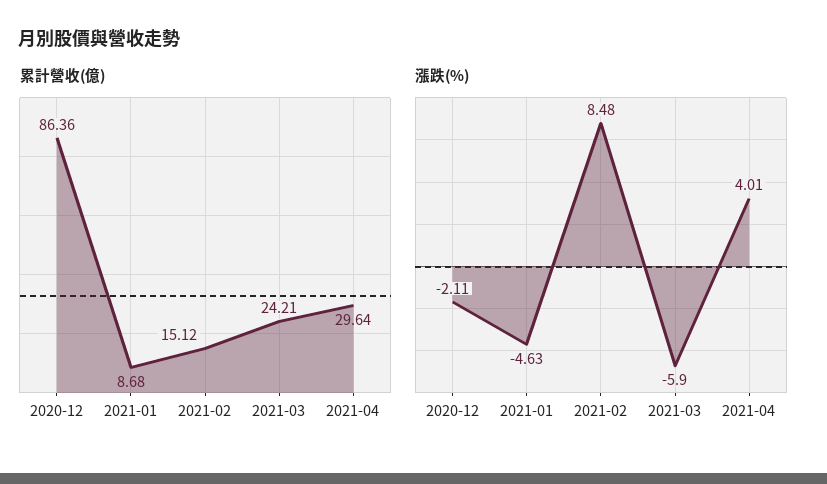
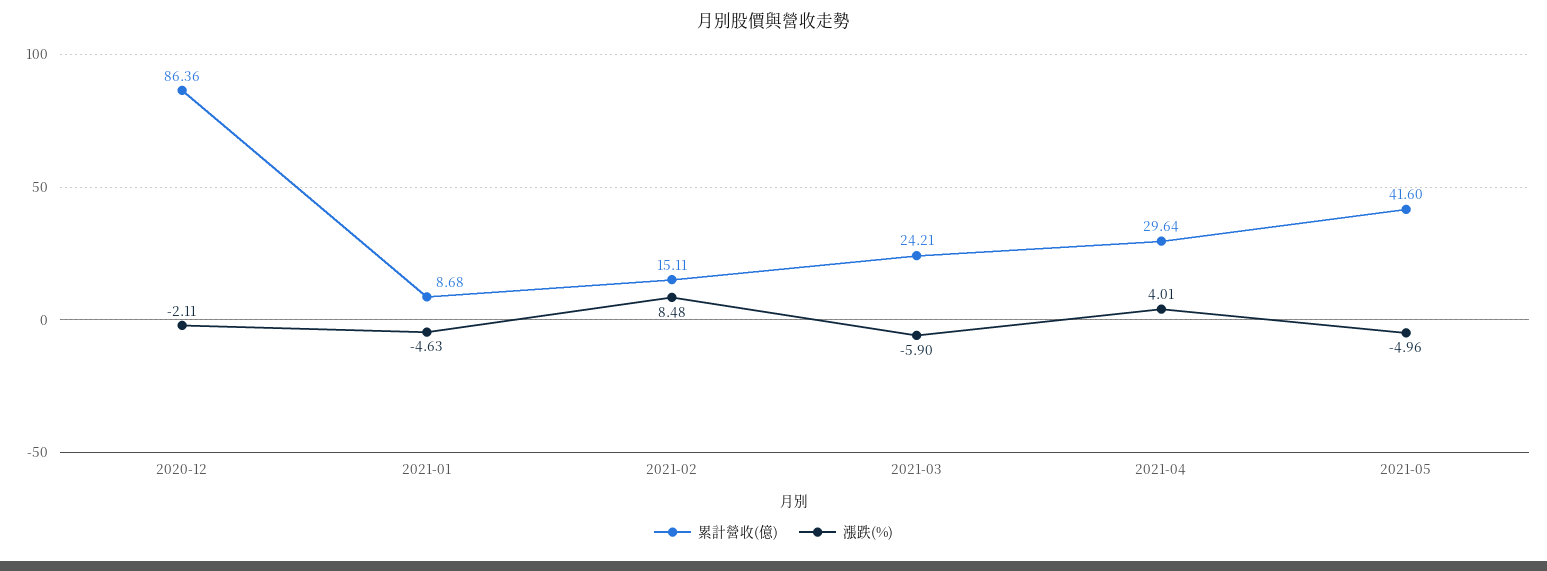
累計營收(億), 2021-02: 15.12 -> 15.11
累計營收(億), 2021-05: none -> 41.6
漲跌(%), 2021-05: none -> -4.96

